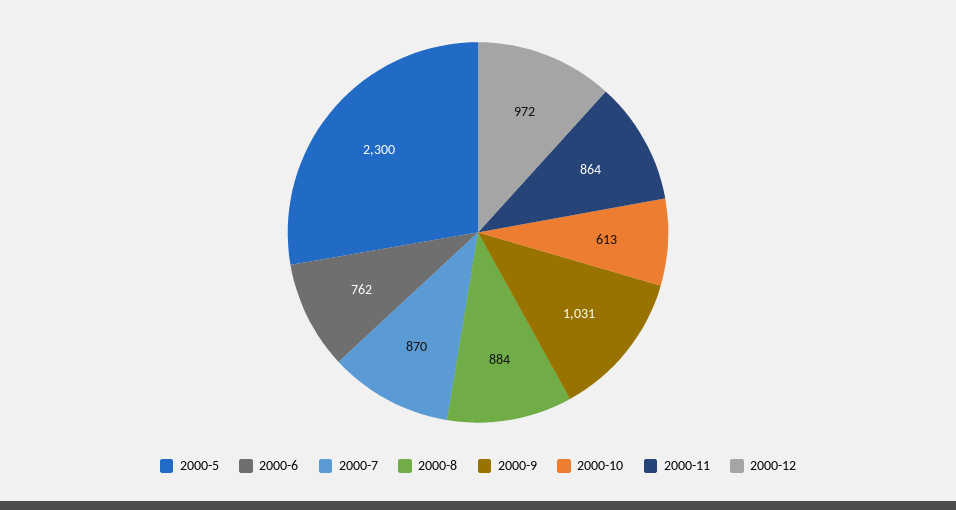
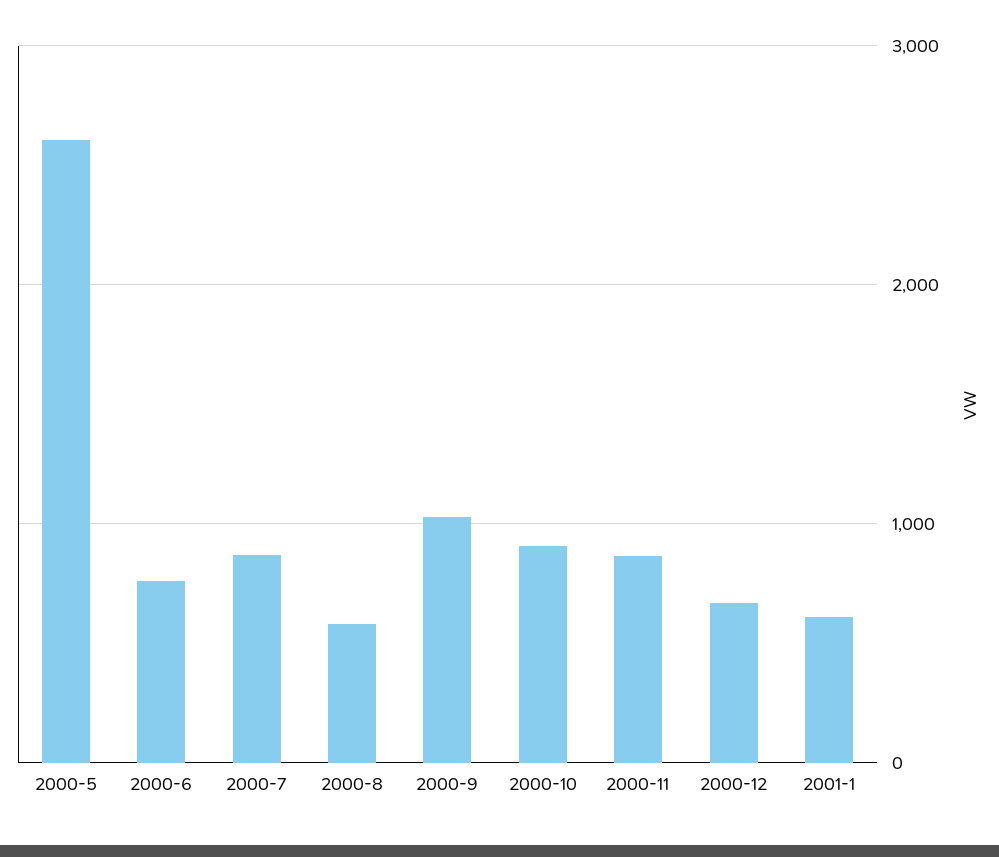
2000-5: 2300 -> 2600
2000-8: 884 -> 600
2000-10: 613 -> 900
2000-12: 972 -> 700
2001-1: none -> 600

